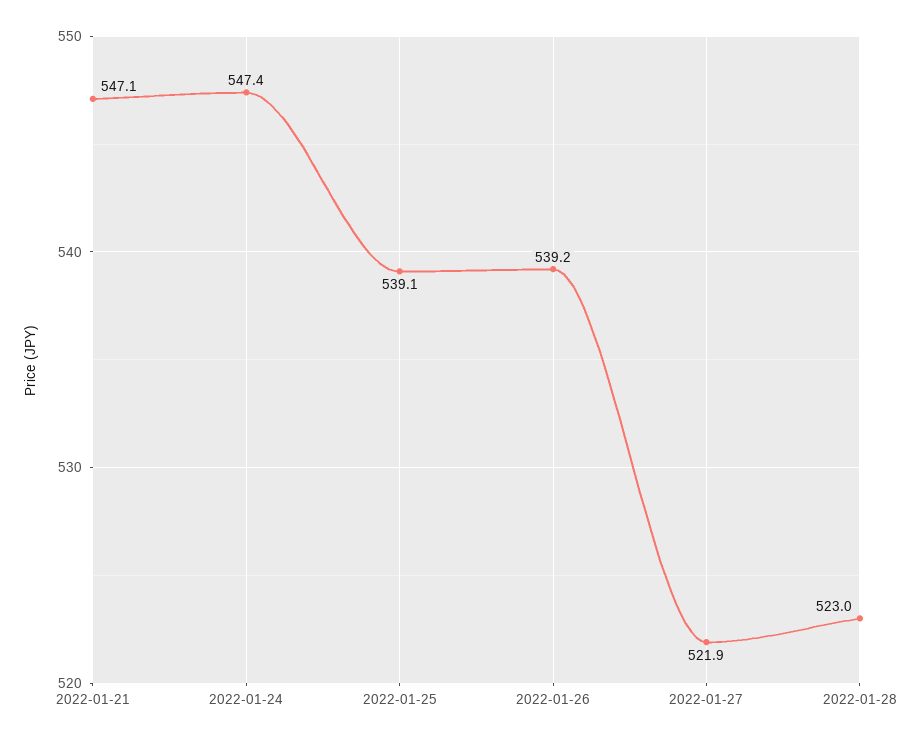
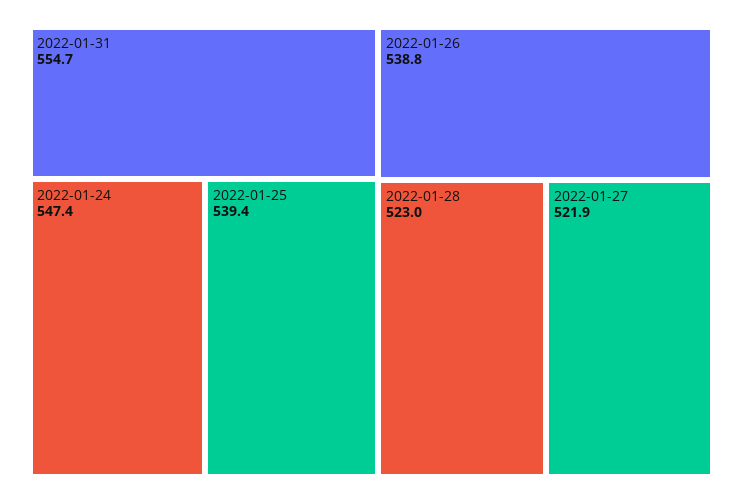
2022-01-21: 547.1 -> none
2022-01-25: 539.1 -> 539.4
2022-01-26: 539.2 -> 538.8
2022-01-31: none -> 554.7

